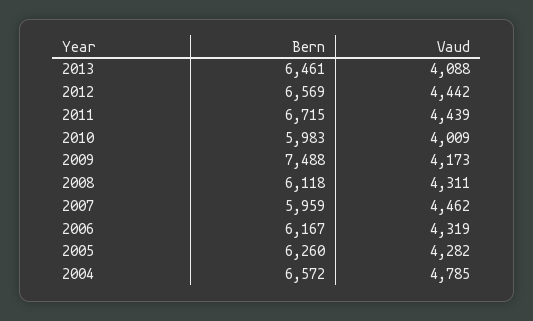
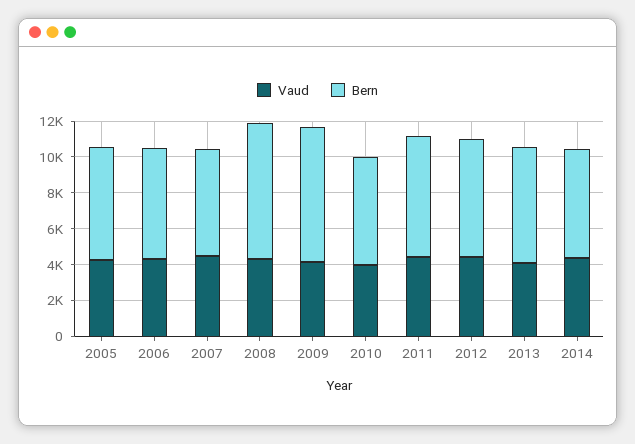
Bern, 2008: 6118 -> 7500
Bern, 2004: 6572 -> none
Vaud, 2004: 4785 -> none
Vaud, 2014: none -> 4500
Bern, 2014: none -> 6000

